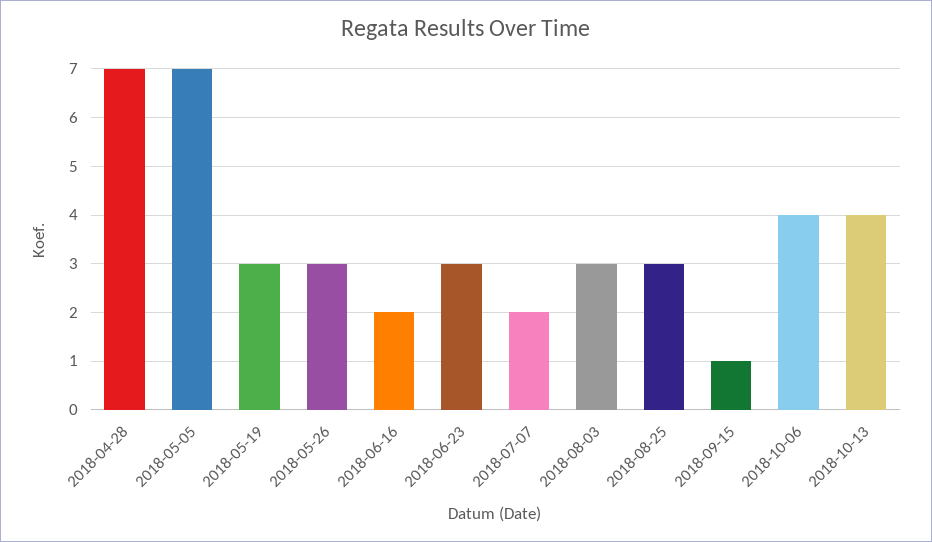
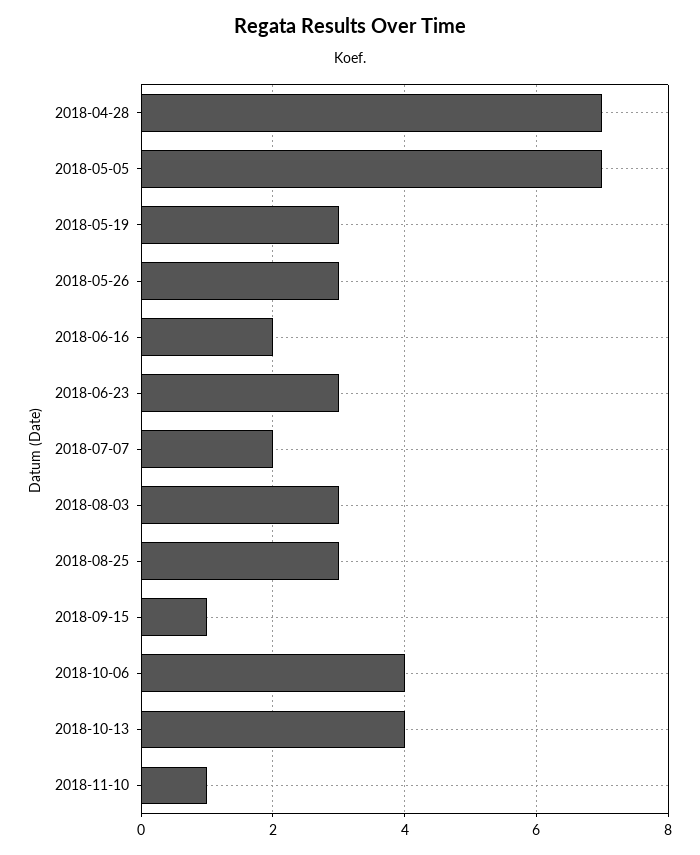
2018-11-10: none -> 1

